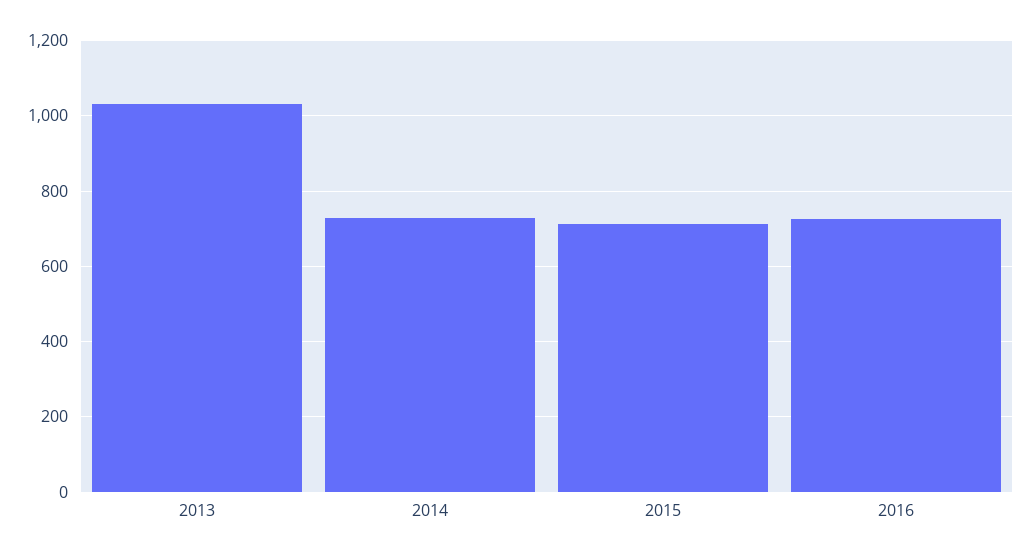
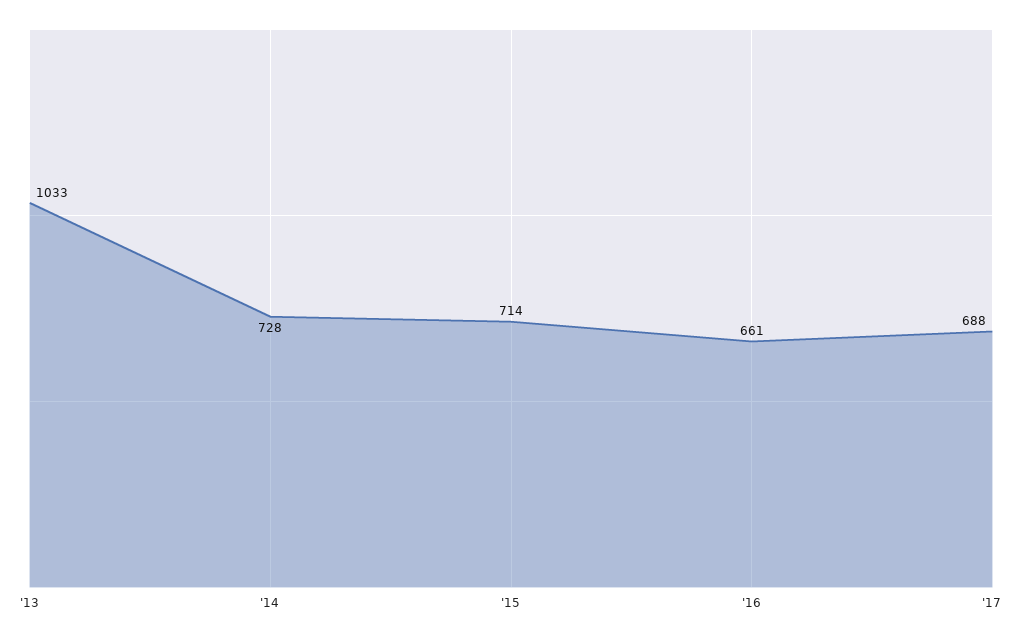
2016: 720 -> 661
'17: none -> 688

